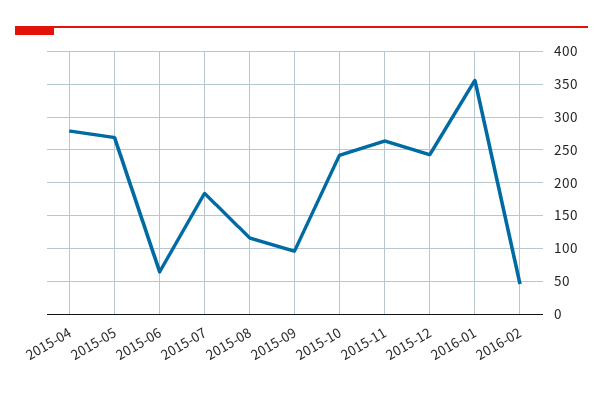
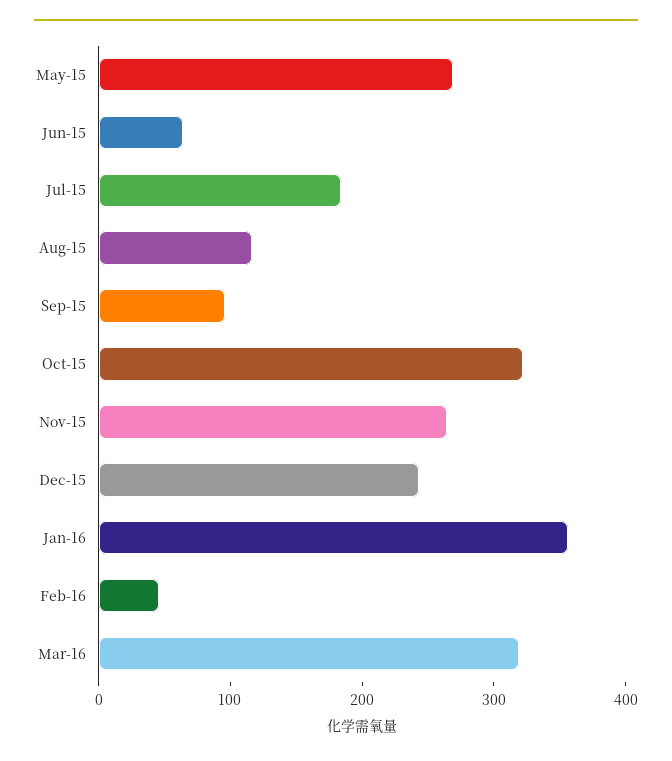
2015-04: 280 -> none
2015-10: 240 -> 320
Mar-16: none -> 320

